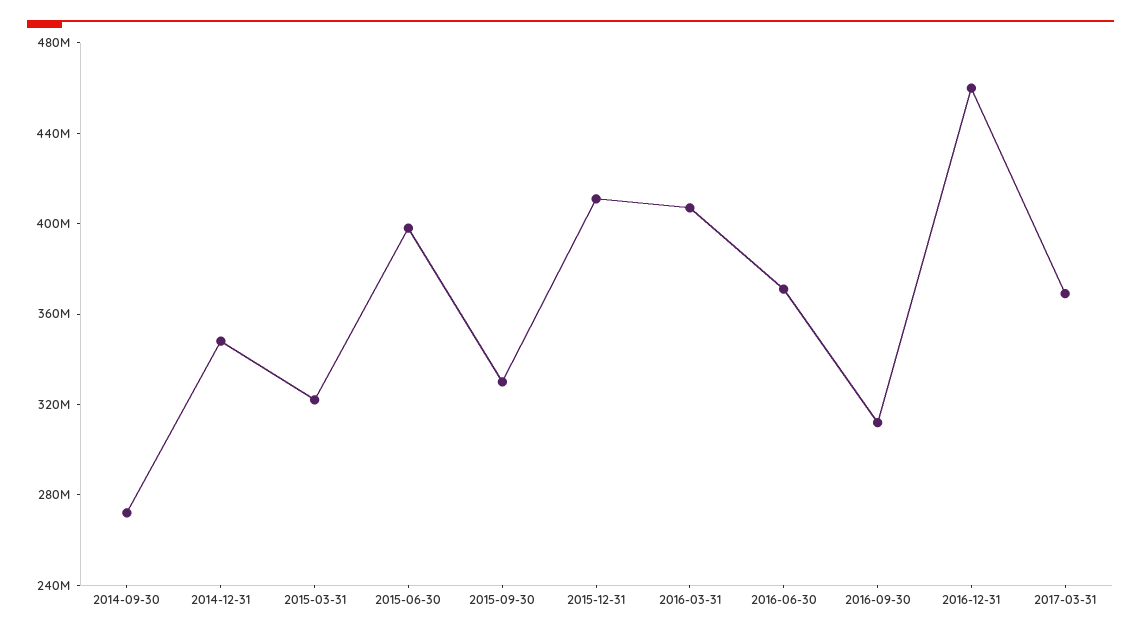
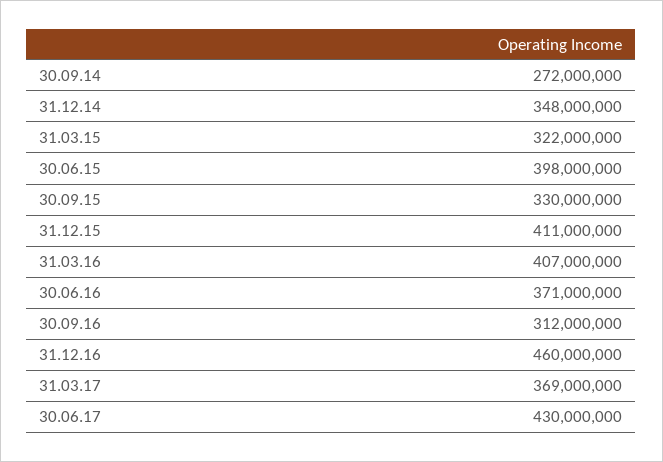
30.06.17: none -> 430000000

